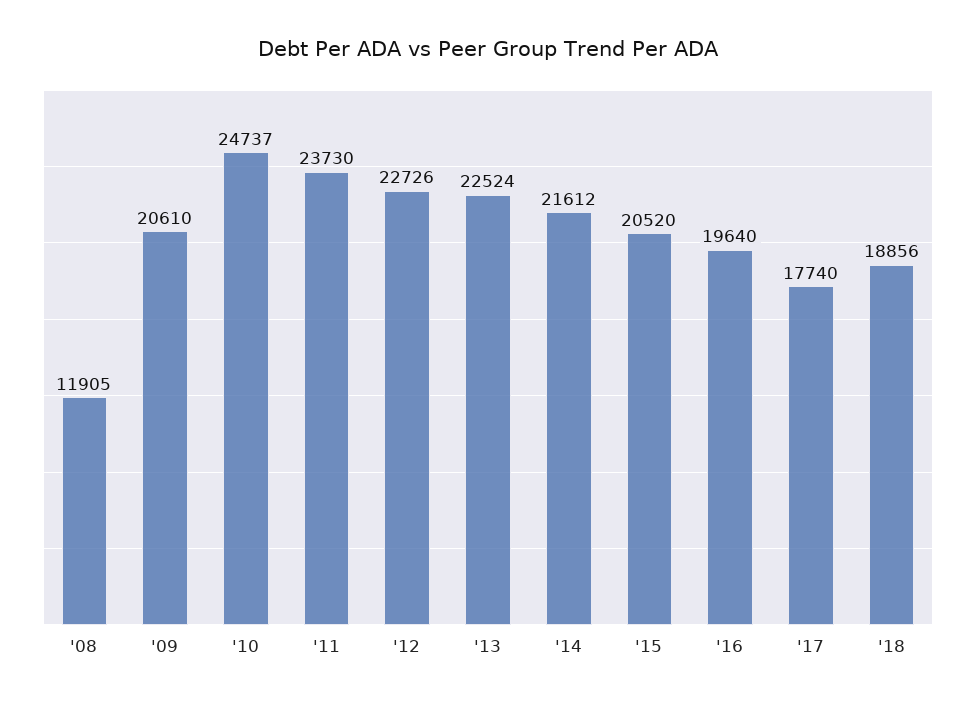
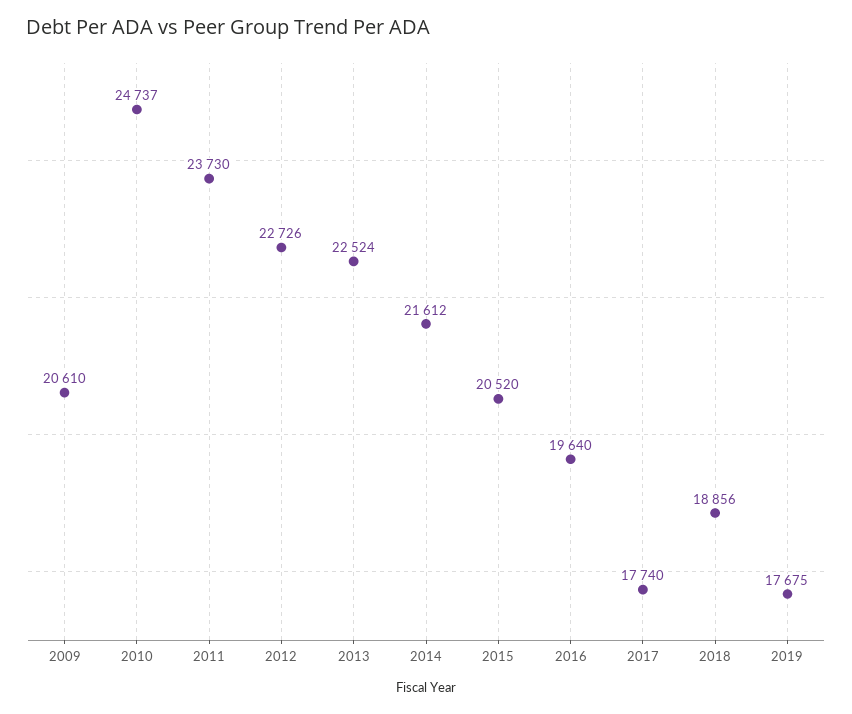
'08: 11905 -> none
2019: none -> 17675

